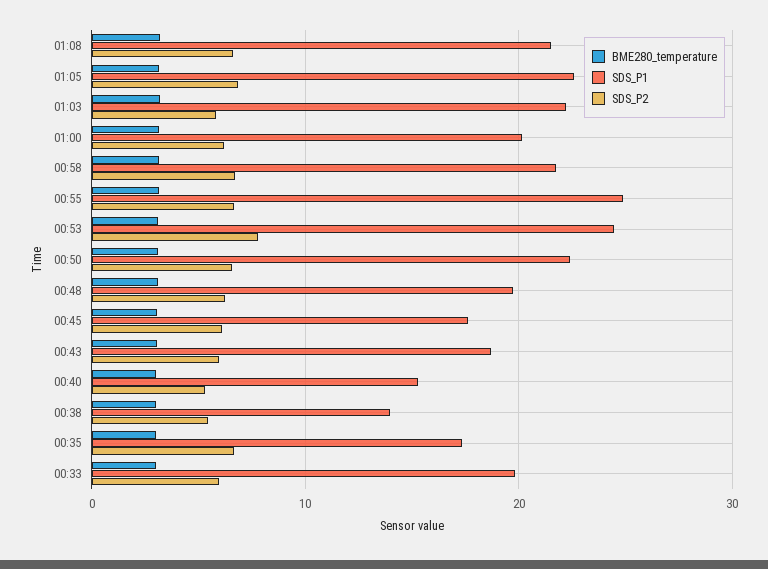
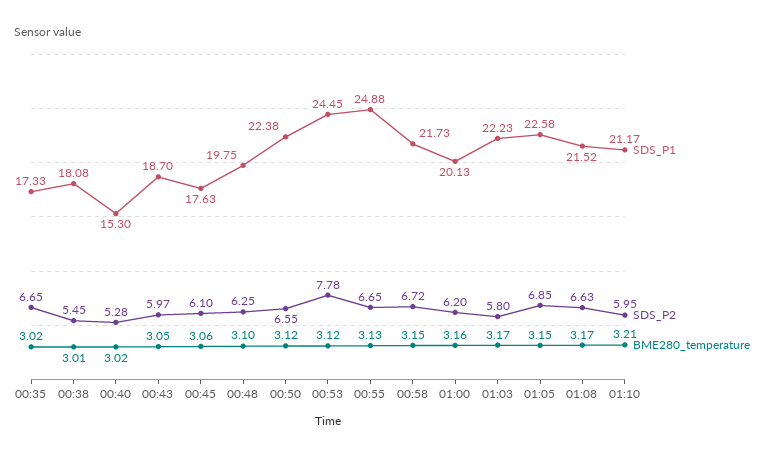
SDS_P1, 00:38: 14 -> 18.08
BME280_temperature, 00:33: 3 -> none
SDS_P1, 00:33: 20 -> none
SDS_P2, 00:33: 6 -> none
SDS_P1, 01:10: none -> 21.17
SDS_P2, 01:10: none -> 5.95
BME280_temperature, 01:10: none -> 3.21

